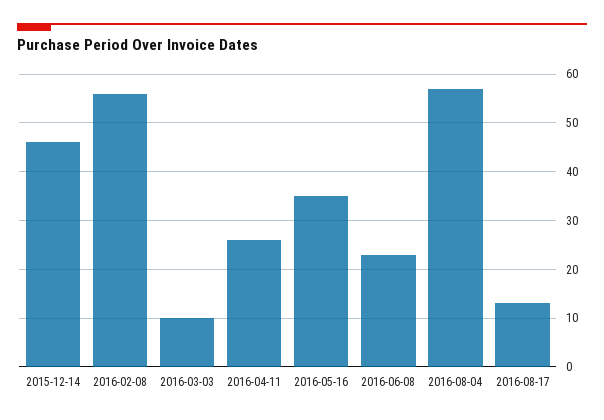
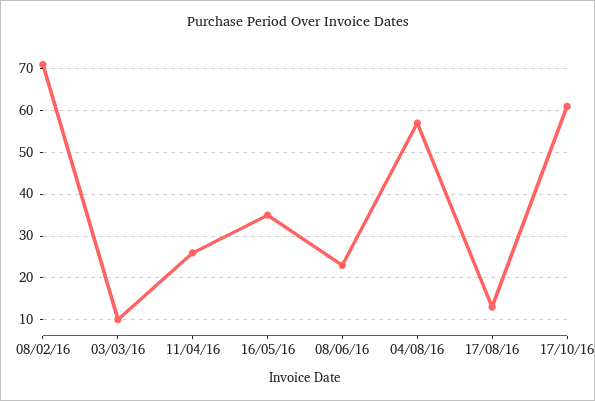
2015-12-14: 45 -> none
2016-02-08: 55 -> 70
17/10/16: none -> 60

